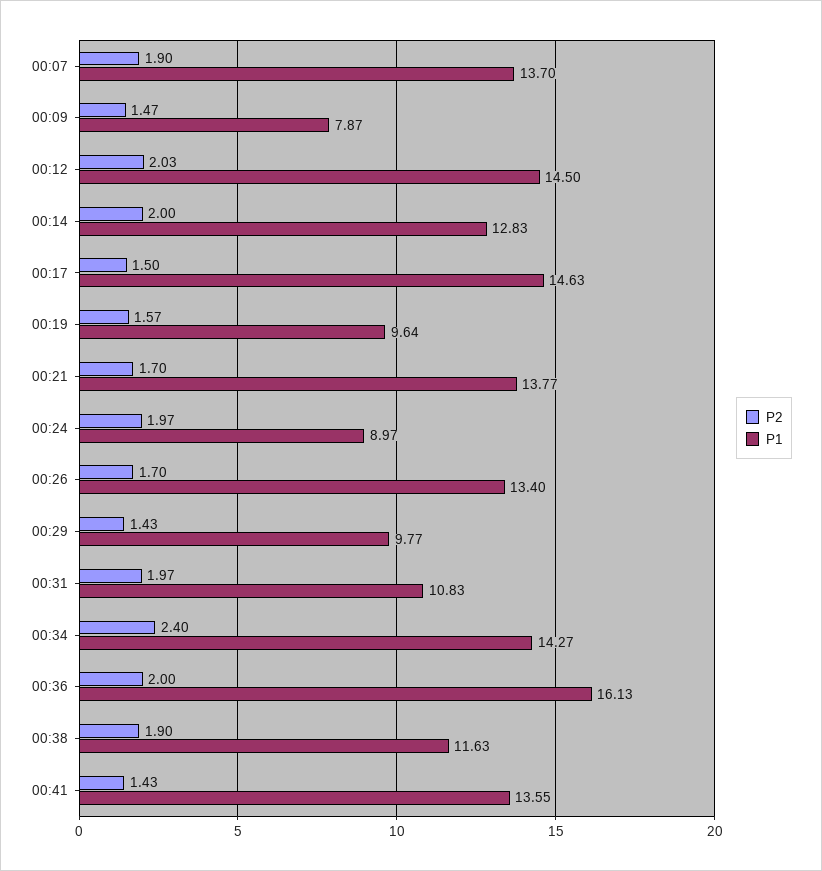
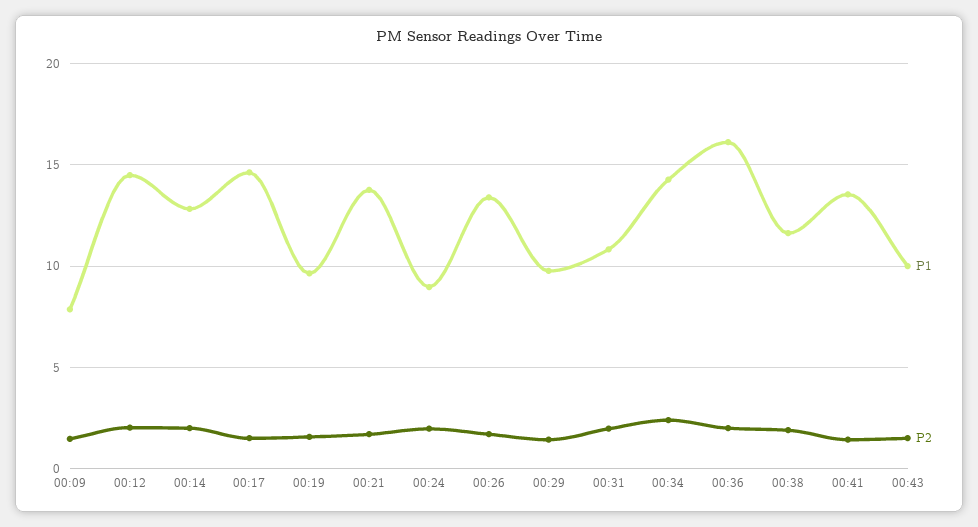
P2, 00:07: 1.9 -> none
P1, 00:07: 13.7 -> none
P1, 00:43: none -> 10
P2, 00:43: none -> 1.5

